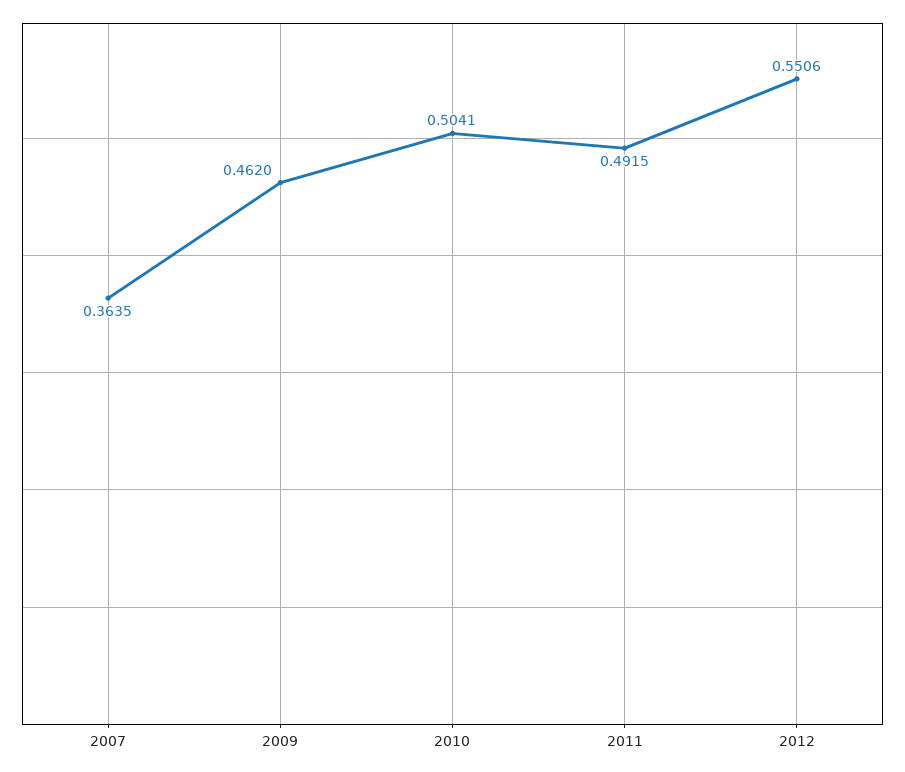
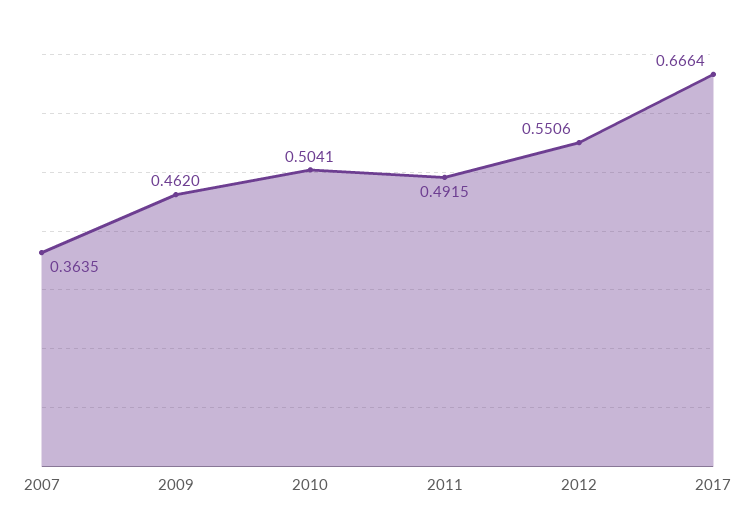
2017: none -> 0.6664

